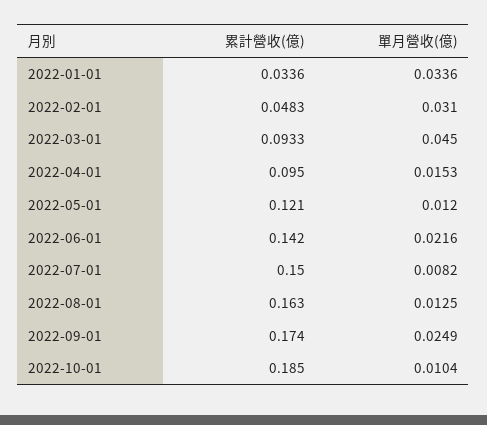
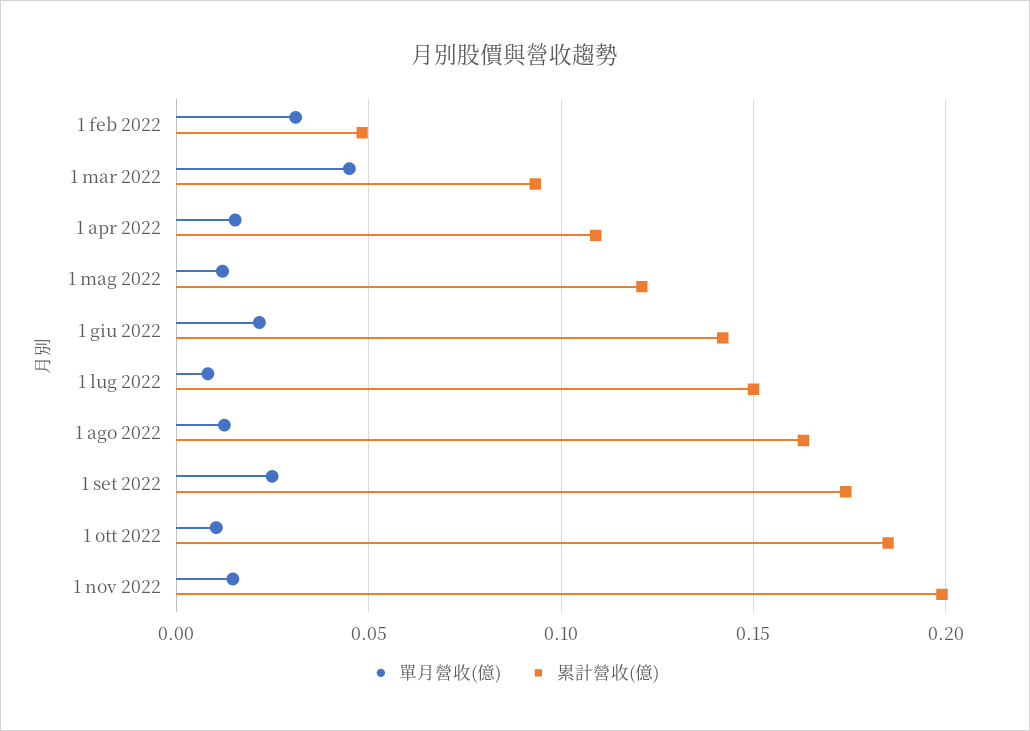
累計營收(億), 2022-01-01: 0.0336 -> none
單月營收(億), 2022-01-01: 0.0336 -> none
累計營收(億), 2022-04-01: 0.095 -> 0.11
單月營收(億), 1 nov 2022: none -> 0.015
累計營收(億), 1 nov 2022: none -> 0.2

